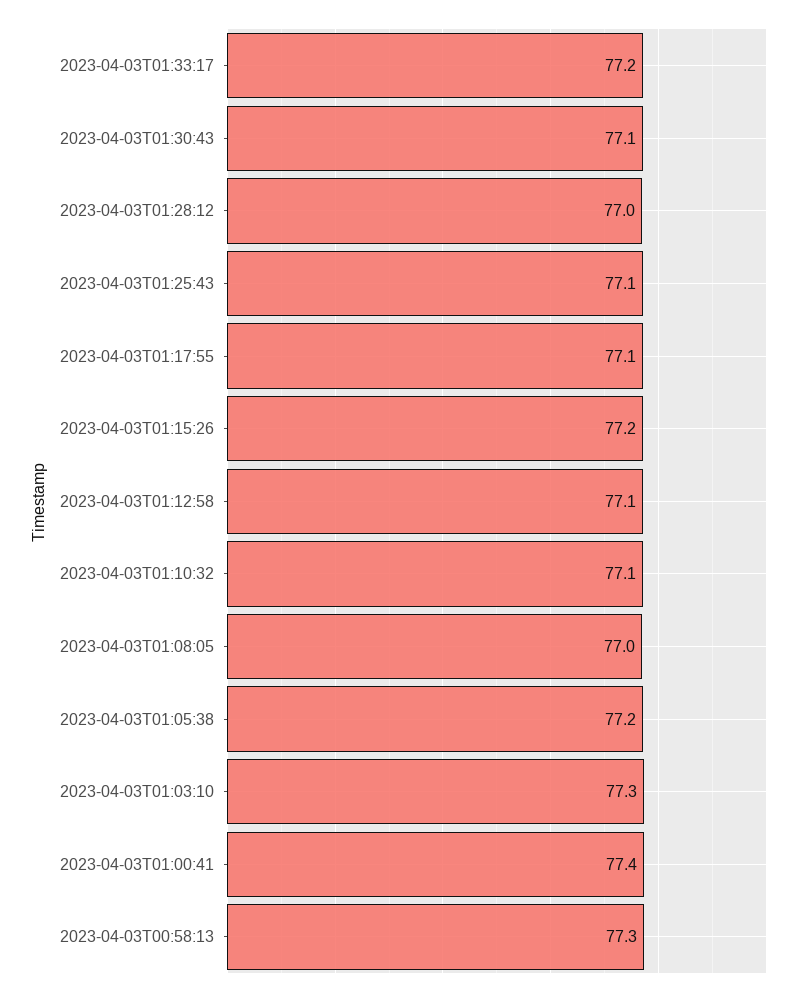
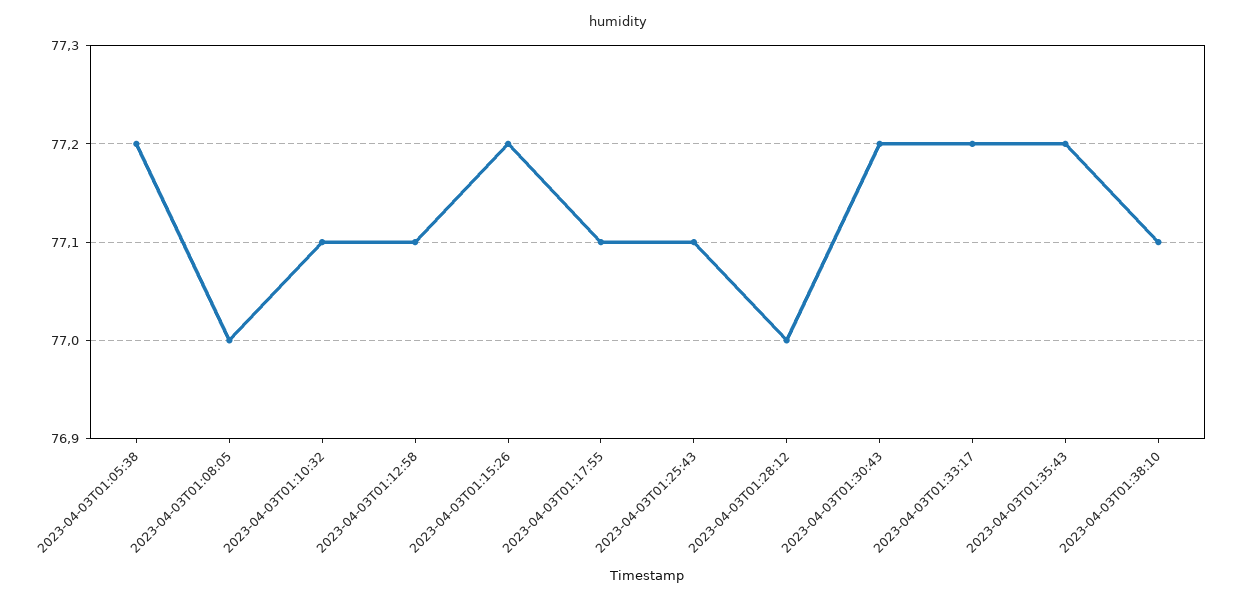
2023-04-03T01:30:43: 77.1 -> 77.2
2023-04-03T01:03:10: 77.3 -> none
2023-04-03T01:00:41: 77.4 -> none
2023-04-03T00:58:13: 77.3 -> none
2023-04-03T01:35:43: none -> 77.2
2023-04-03T01:38:10: none -> 77.1

